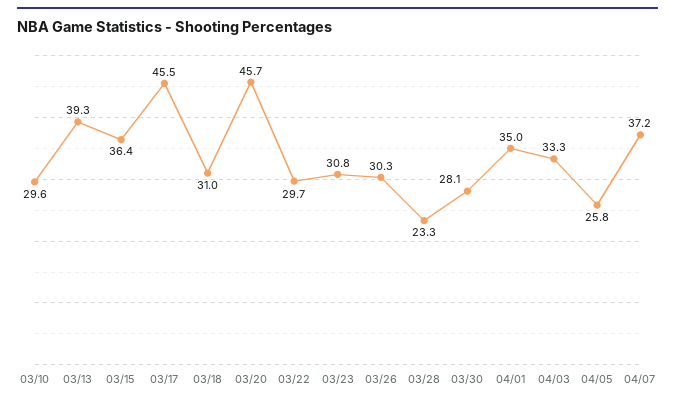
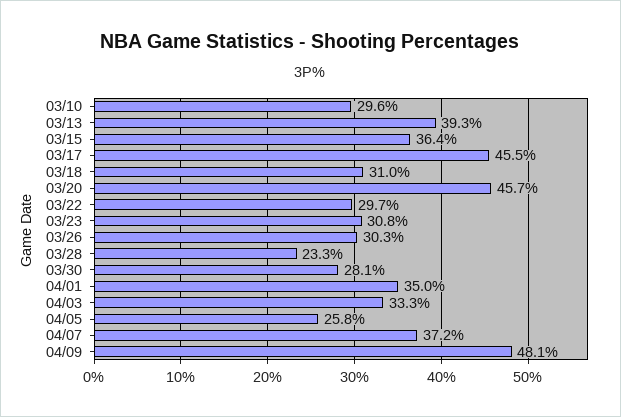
04/09: none -> 48.1

